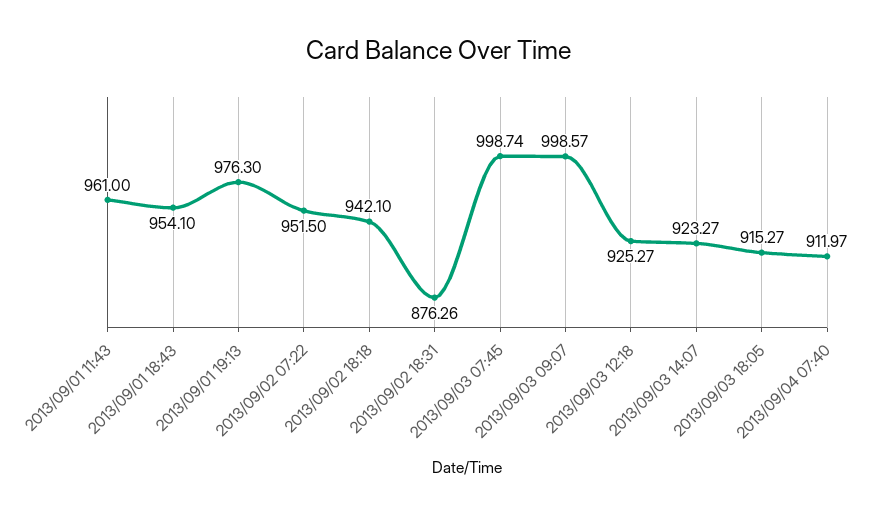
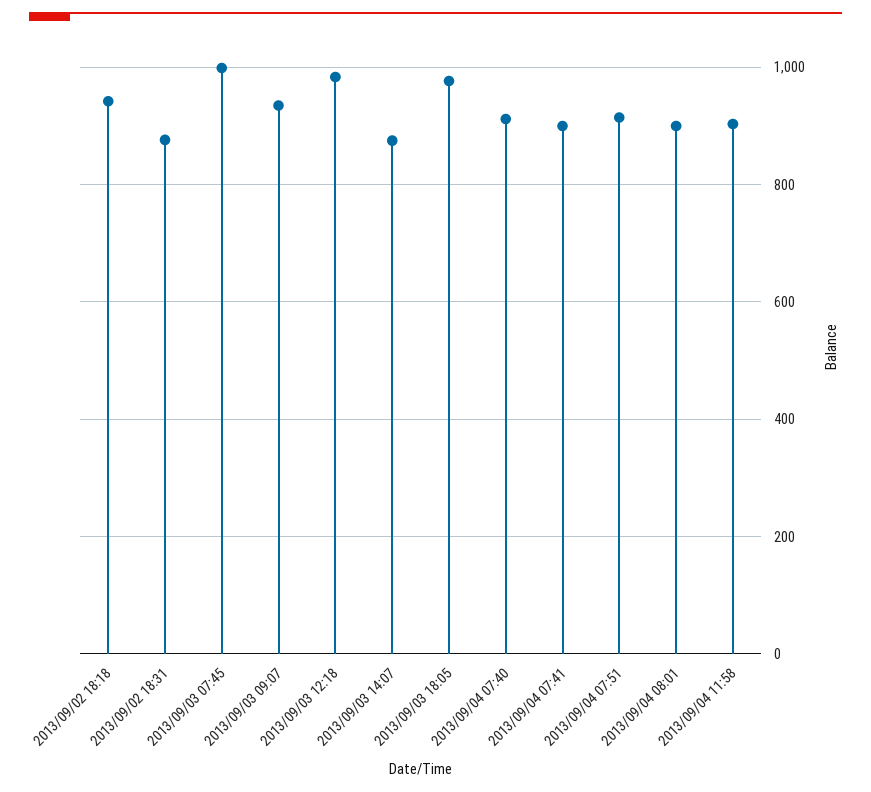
2013/09/01 11:43: 961 -> none
2013/09/01 18:43: 954.1 -> none
2013/09/01 19:13: 976.3 -> none
2013/09/02 07:22: 951.5 -> none
2013/09/03 09:07: 998.57 -> 940
2013/09/03 12:18: 925.27 -> 980
2013/09/03 14:07: 923.27 -> 880
2013/09/03 18:05: 915.27 -> 980
2013/09/04 07:41: none -> 900
2013/09/04 07:51: none -> 920
2013/09/04 08:01: none -> 900
2013/09/04 11:58: none -> 900

